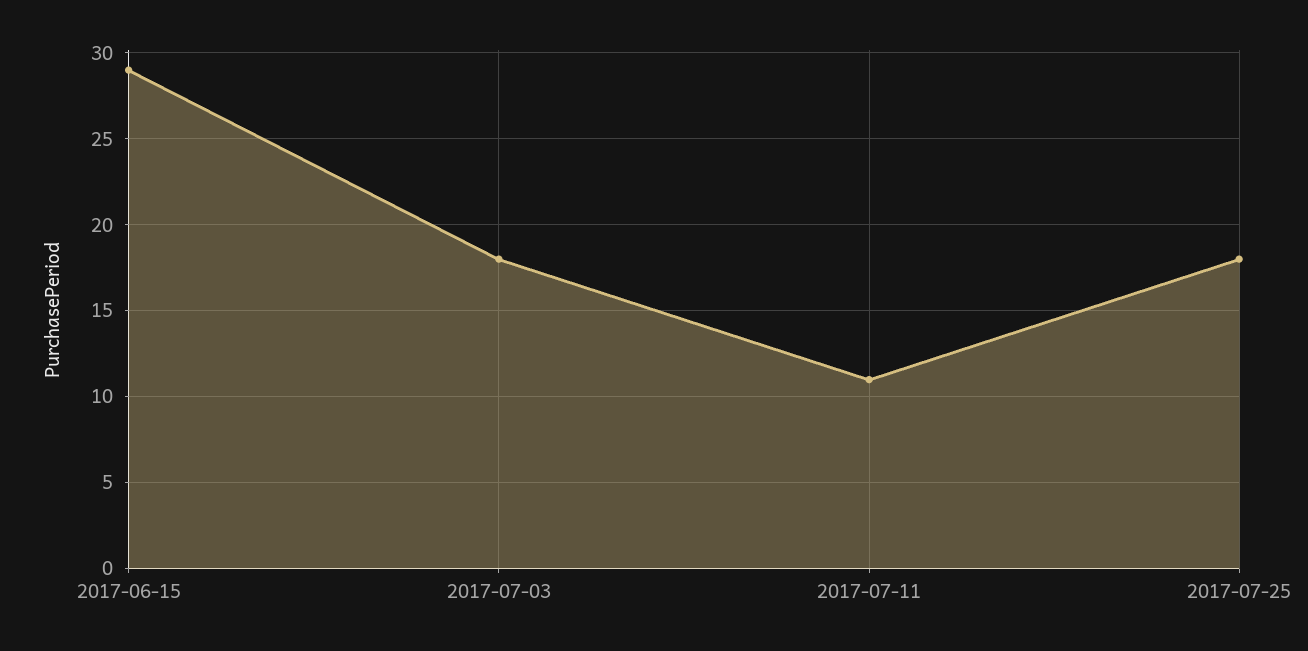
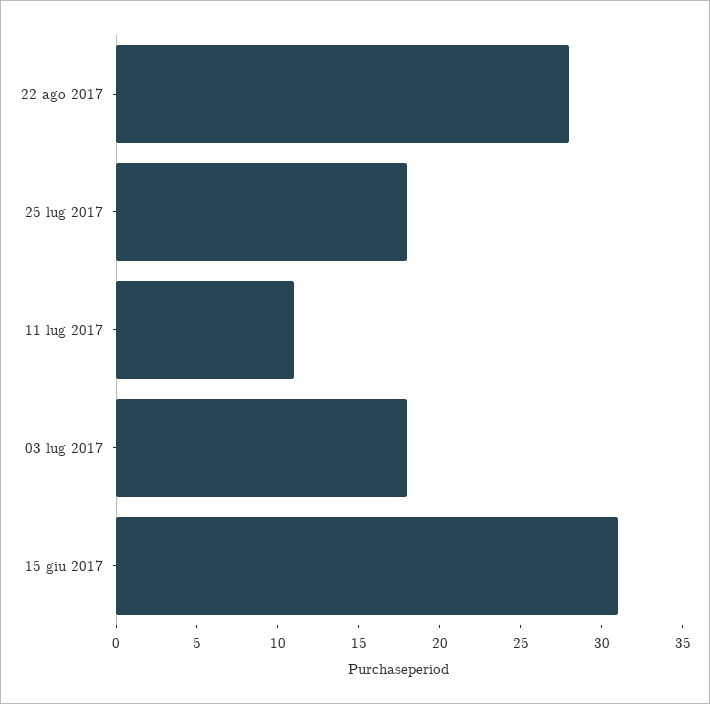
2017-06-15: 29 -> 31
22 ago 2017: none -> 28

